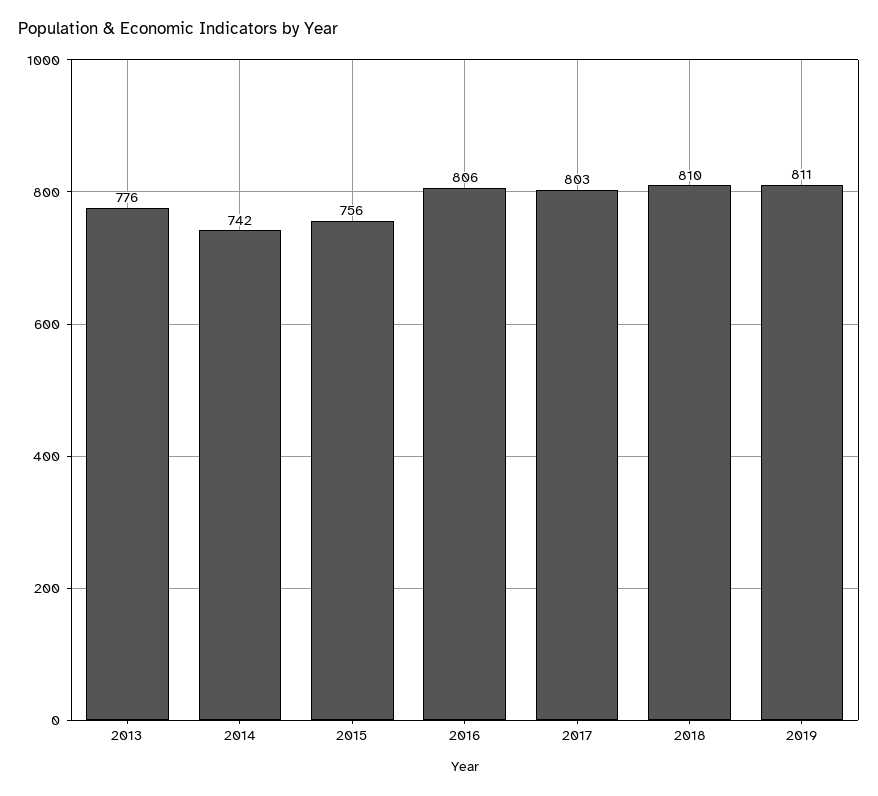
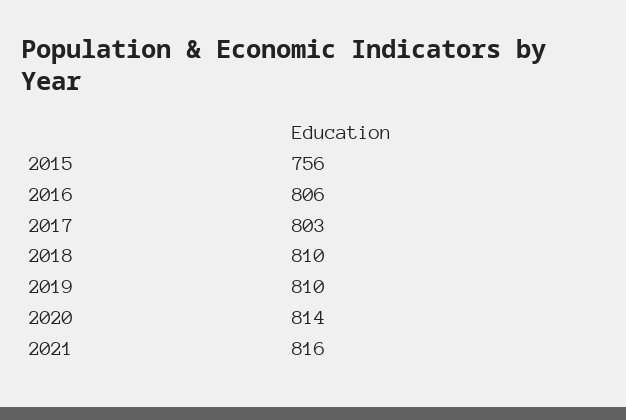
2013: 776 -> none
2014: 742 -> none
2019: 811 -> 810
2020: none -> 814
2021: none -> 816

